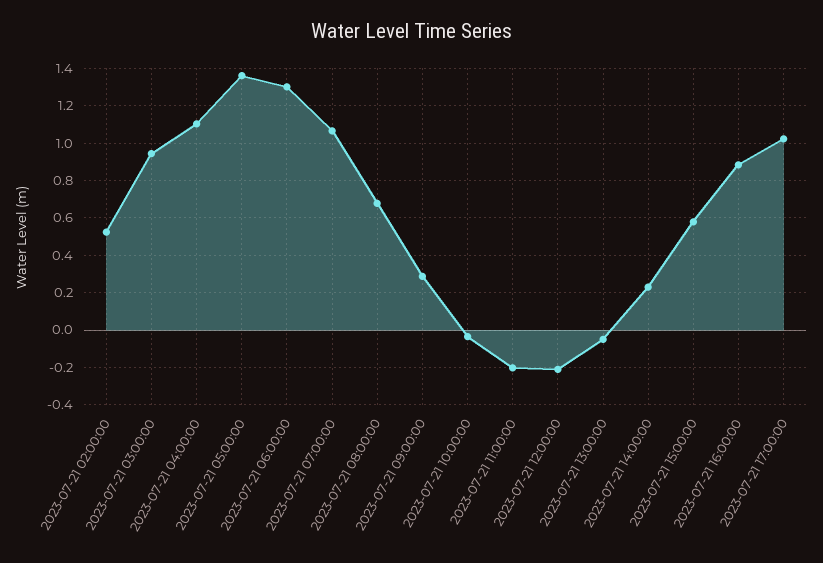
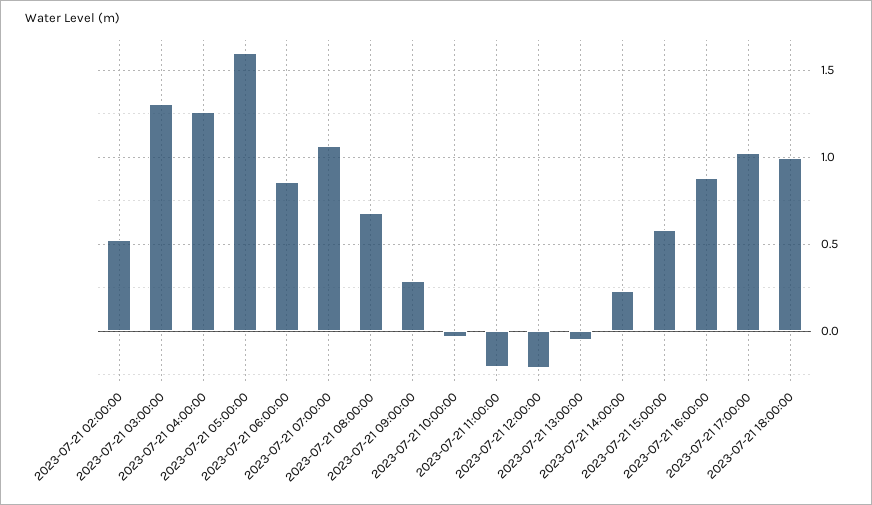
2023-07-21 03:00:00: 0.95 -> 1.3
2023-07-21 04:00:00: 1.1 -> 1.25
2023-07-21 05:00:00: 1.35 -> 1.6
2023-07-21 06:00:00: 1.3 -> 0.85
2023-07-21 18:00:00: none -> 1

